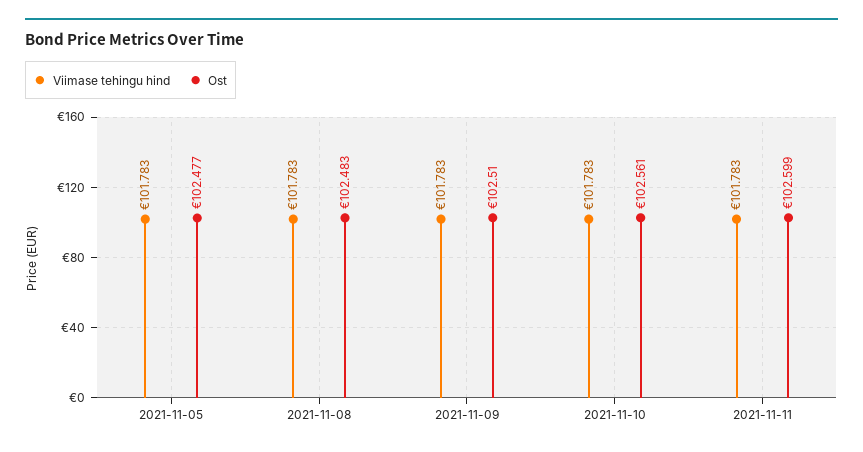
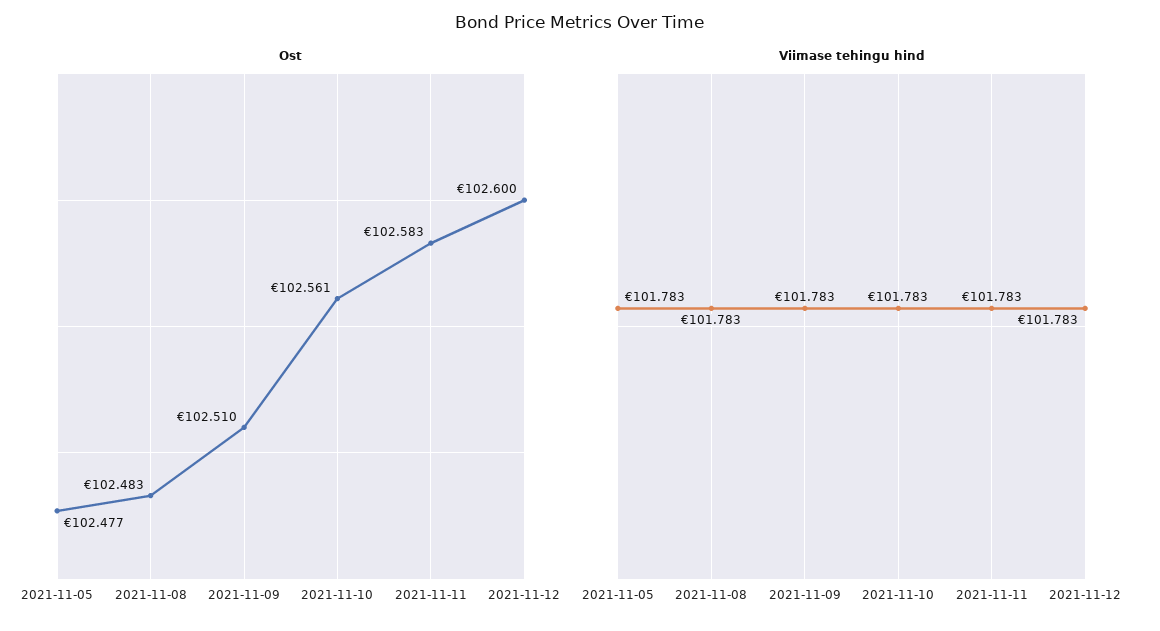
Ost, 2021-11-11: 102.599 -> 102.583
Ost, 2021-11-12: none -> 102.6
Viimase tehingu hind, 2021-11-12: none -> 101.783

